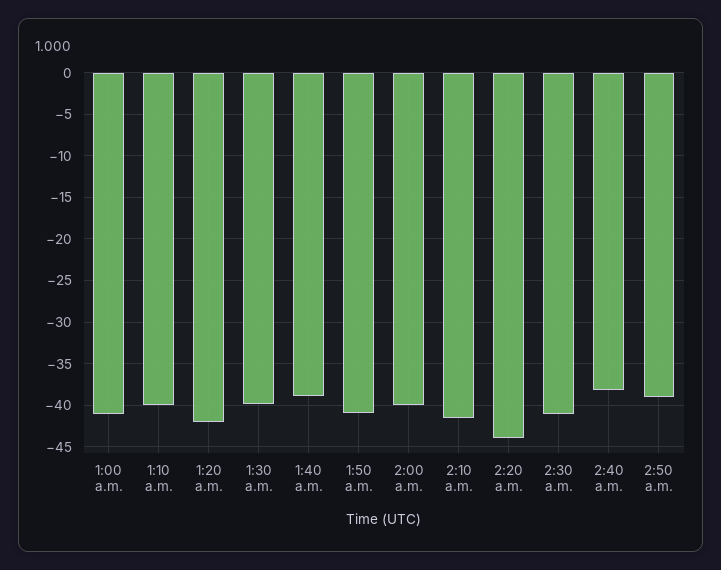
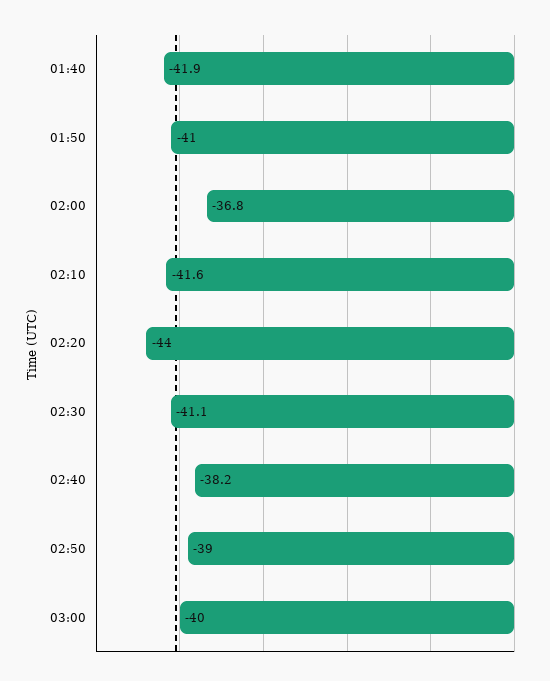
1:00 a.m.: -41 -> none
1:10 a.m.: -40 -> none
1:20 a.m.: -42 -> none
1:30 a.m.: -40 -> none
1:40 a.m.: -39 -> -41.9
2:00 a.m.: -40 -> -36.8
03:00: none -> -40

